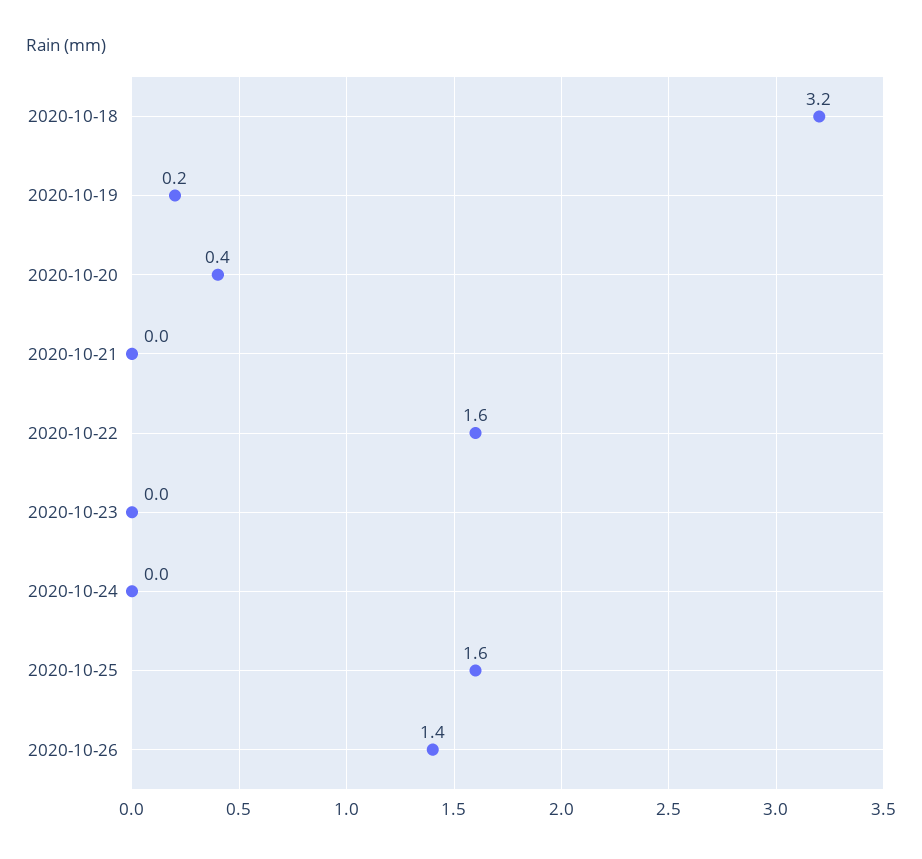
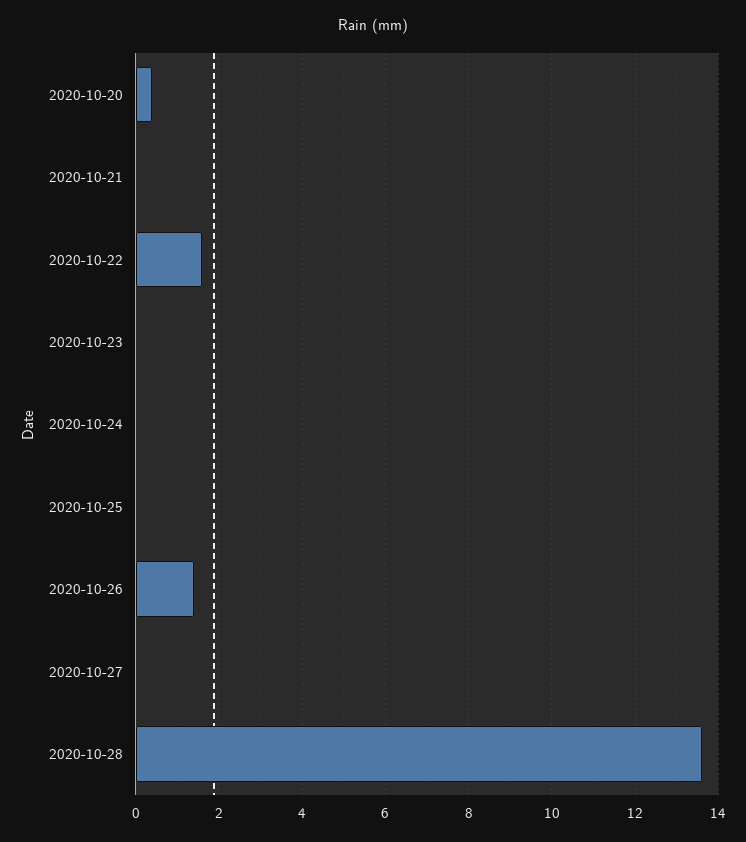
2020-10-18: 3.2 -> none
2020-10-19: 0.2 -> none
2020-10-25: 1.6 -> 0
2020-10-27: none -> 0
2020-10-28: none -> 13.5

